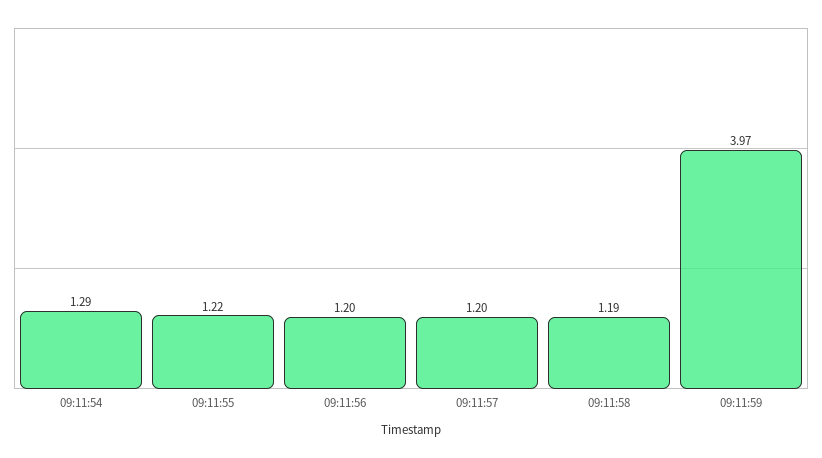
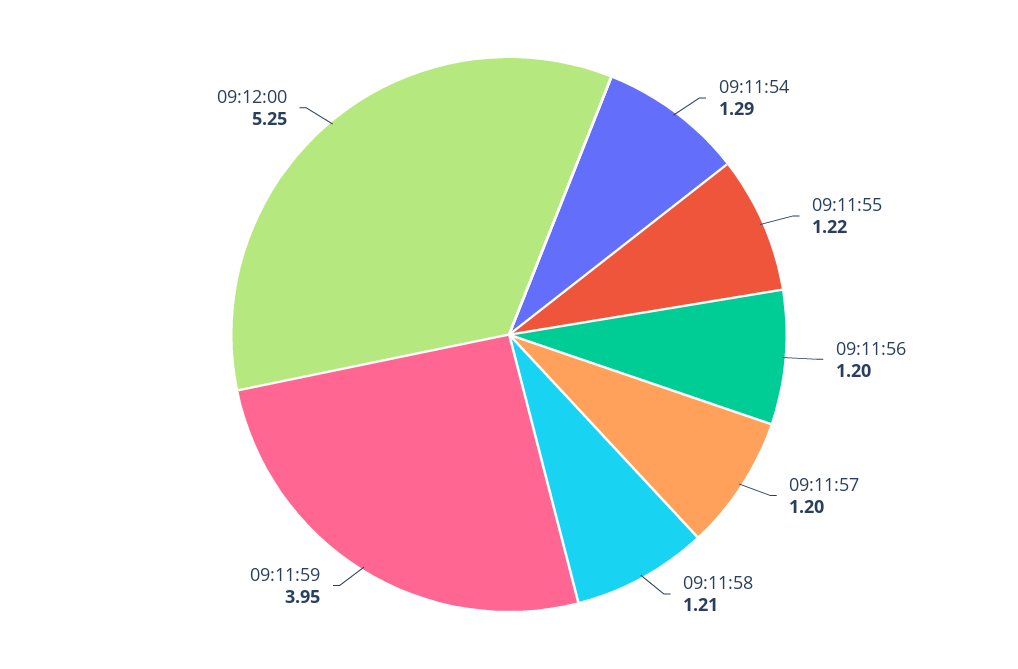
09:11:58: 1.19 -> 1.21
09:11:59: 3.97 -> 3.95
09:12:00: none -> 5.25

